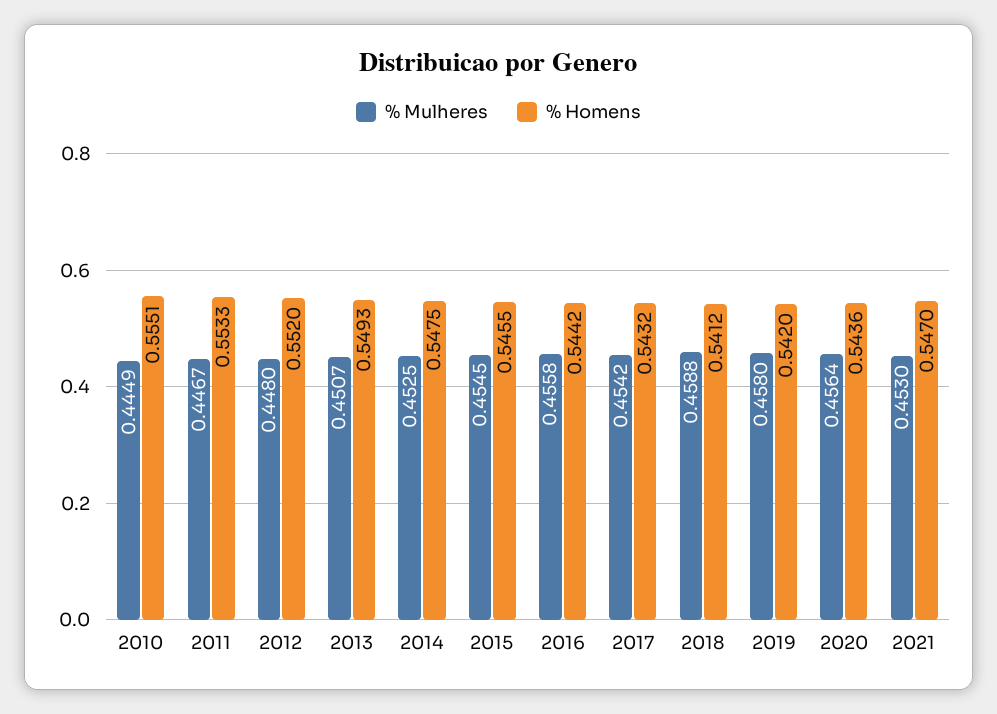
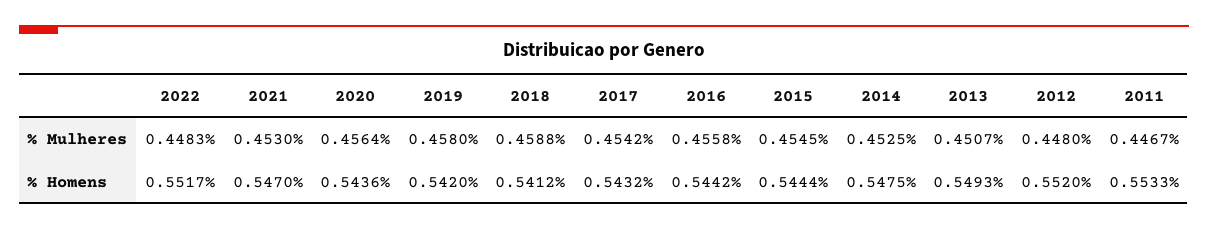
% Mulheres, 2010: 0.4449 -> none
% Homens, 2010: 0.5551 -> none
% Homens, 2015: 0.5455 -> 0.5444
% Mulheres, 2022: none -> 0.4483
% Homens, 2022: none -> 0.5517

